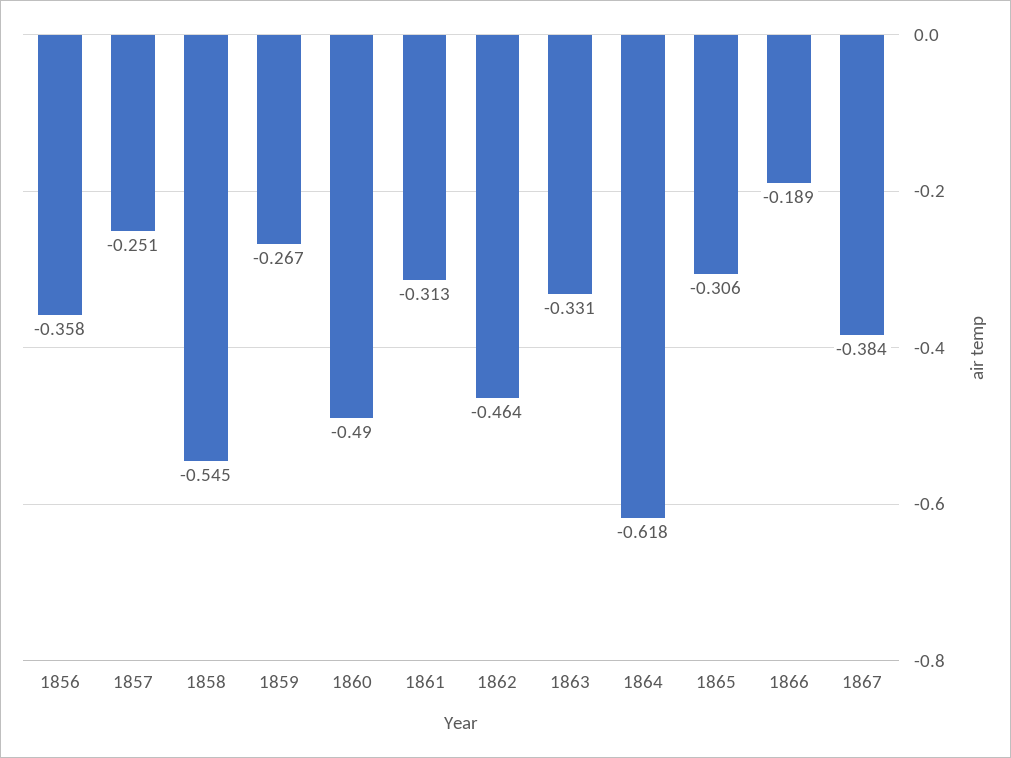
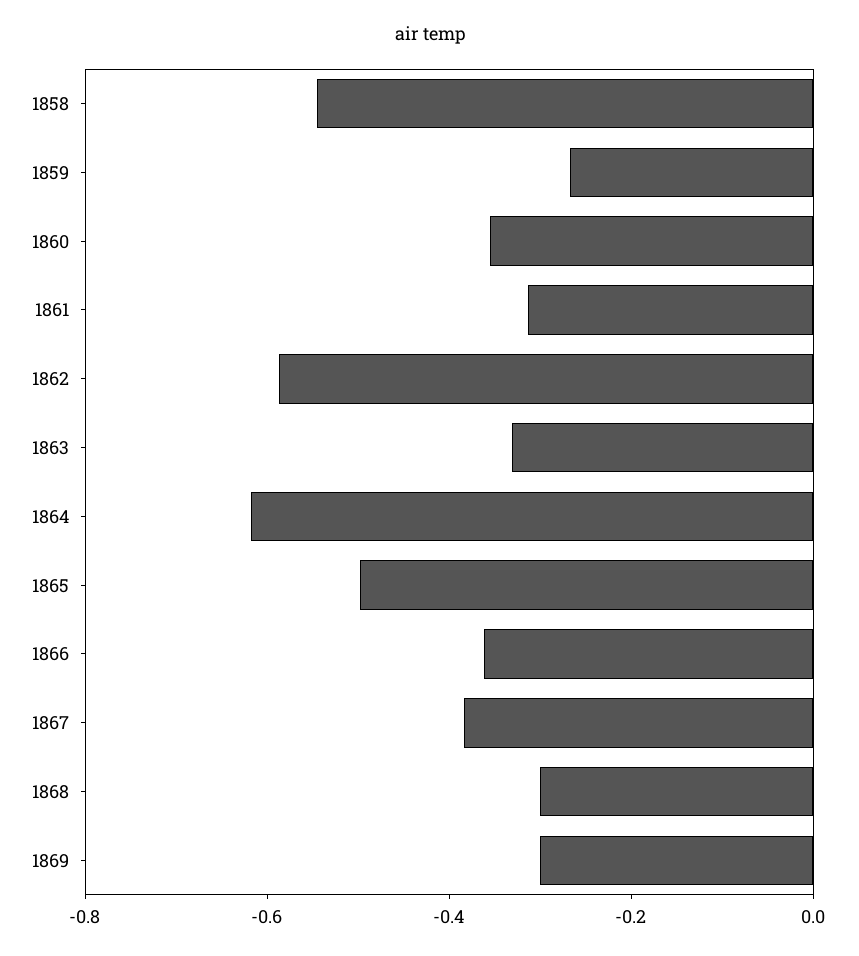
1856: -0.358 -> none
1857: -0.251 -> none
1860: -0.49 -> -0.35
1862: -0.464 -> -0.6
1865: -0.306 -> -0.5
1866: -0.189 -> -0.35
1868: none -> -0.3
1869: none -> -0.3

